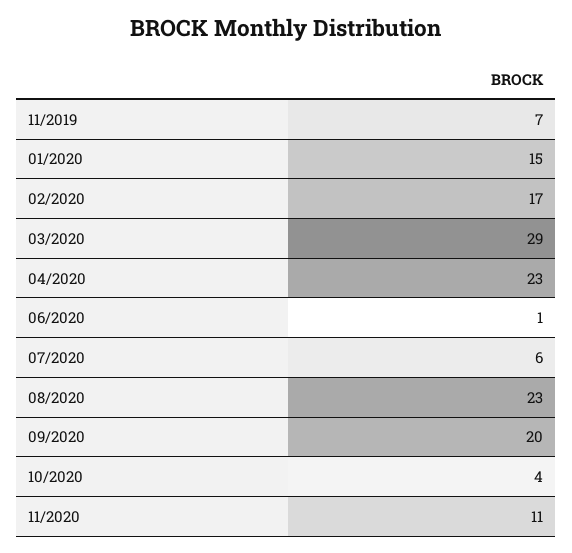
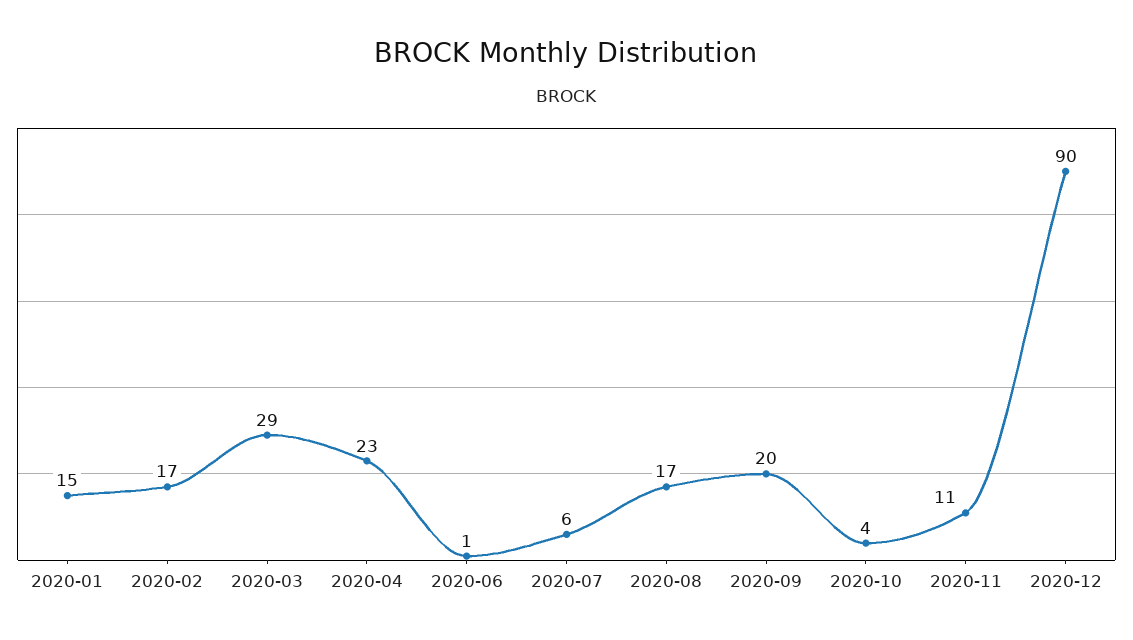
11/2019: 7 -> none
08/2020: 23 -> 17
2020-12: none -> 90

